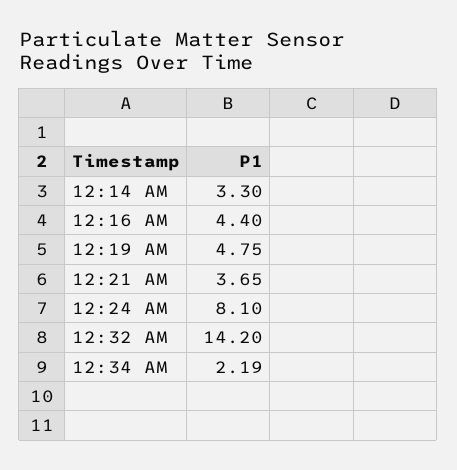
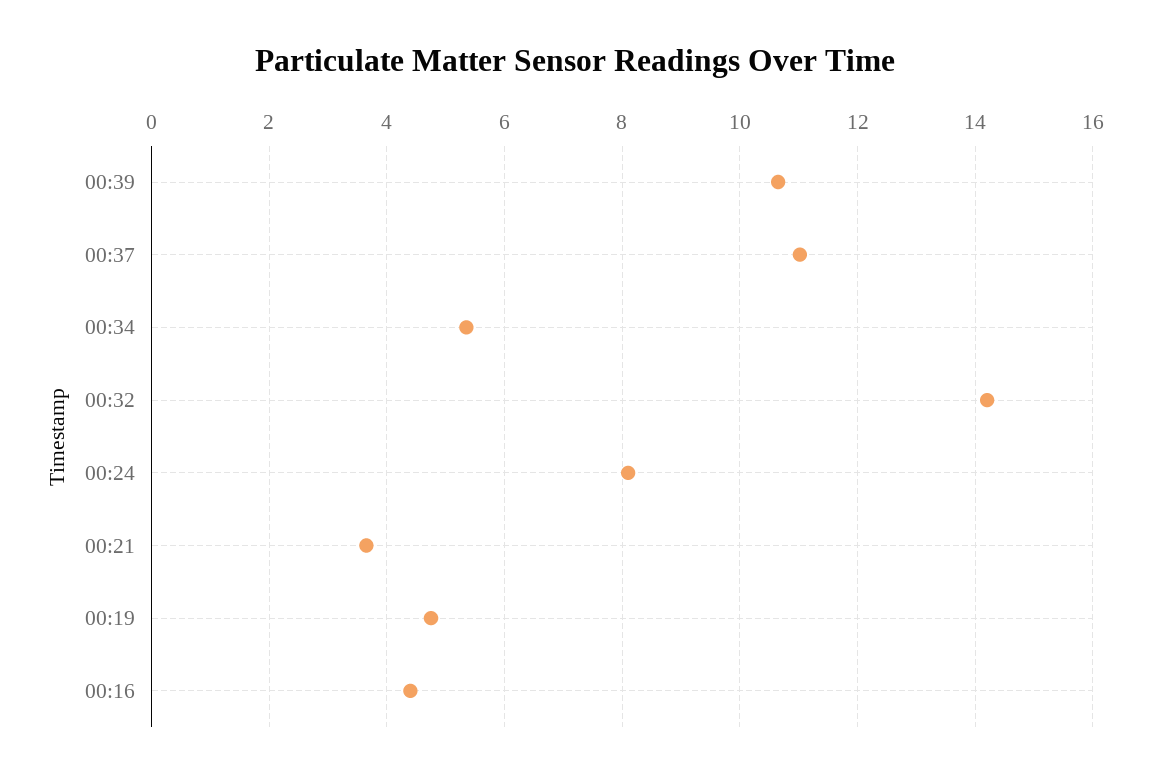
12:14 AM: 3.3 -> none
12:34 AM: 2.19 -> 5.4
00:39: none -> 10.6
00:37: none -> 11

